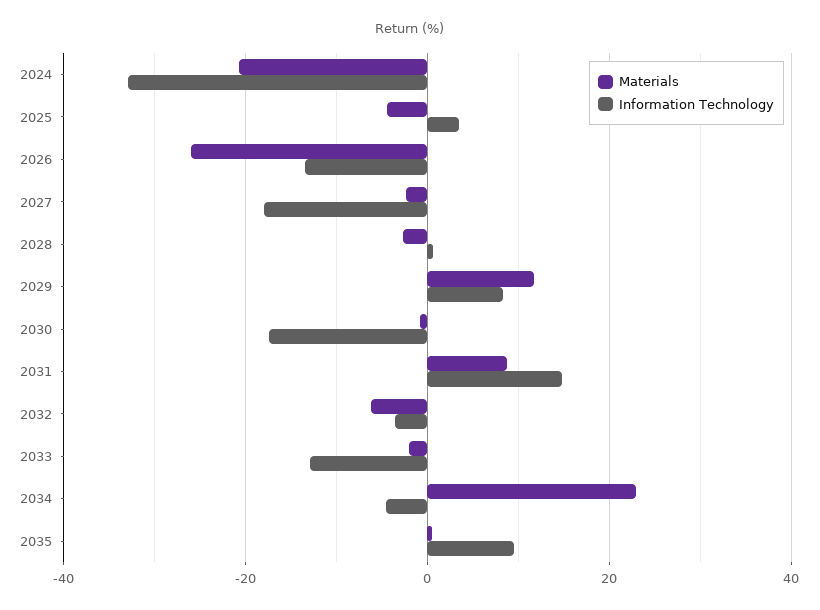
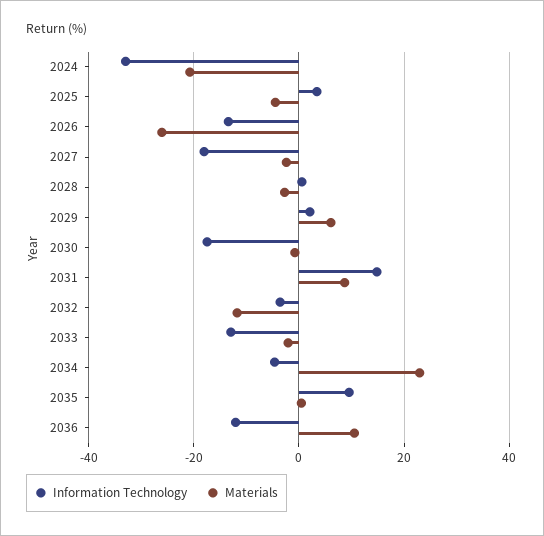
Materials, 2029: 12 -> 6
Information Technology, 2029: 8 -> 2
Materials, 2032: -6 -> -12
Information Technology, 2036: none -> -12
Materials, 2036: none -> 10

